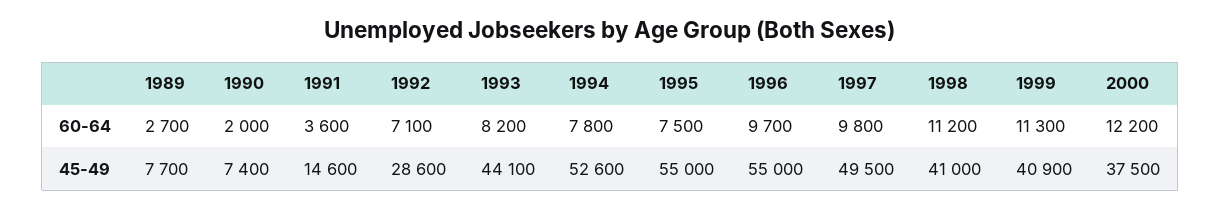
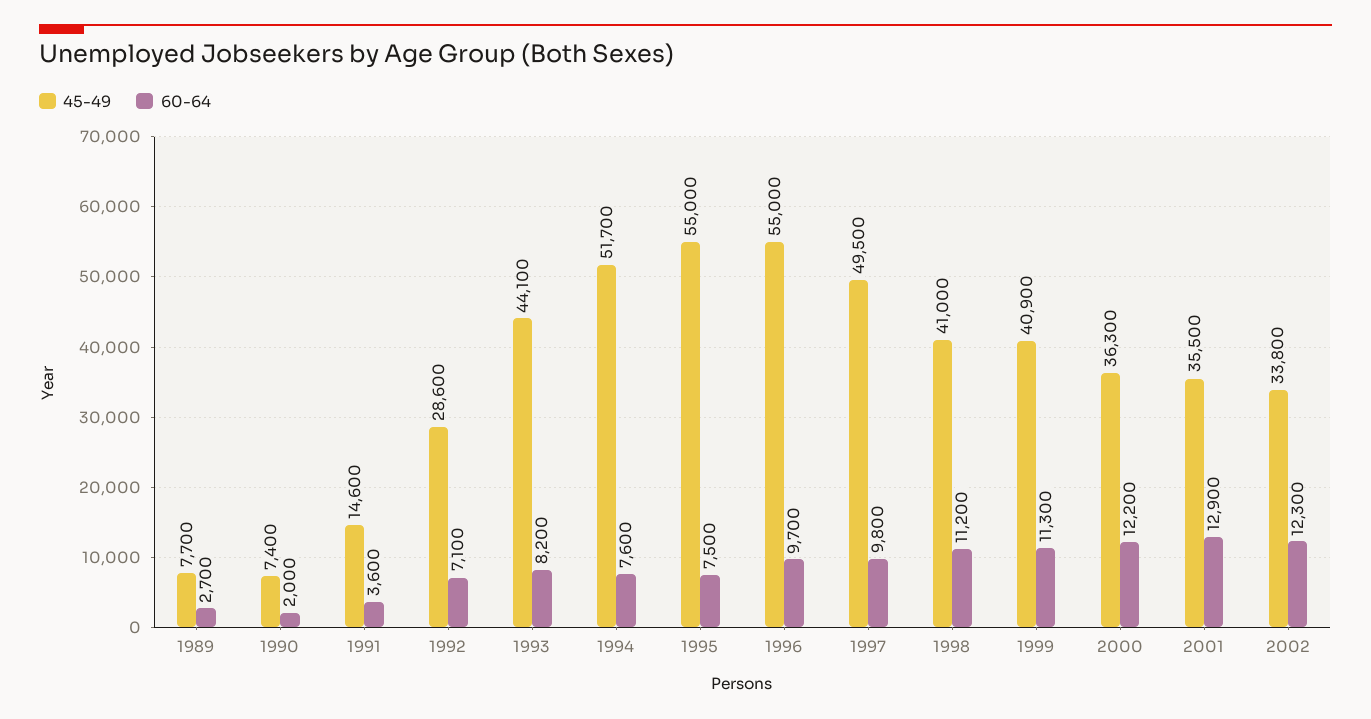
60-64, 1994: 7800 -> 7600
45-49, 1994: 52600 -> 51700
45-49, 2000: 37500 -> 36300
45-49, 2001: none -> 35500
60-64, 2001: none -> 12900
45-49, 2002: none -> 33800
60-64, 2002: none -> 12300

